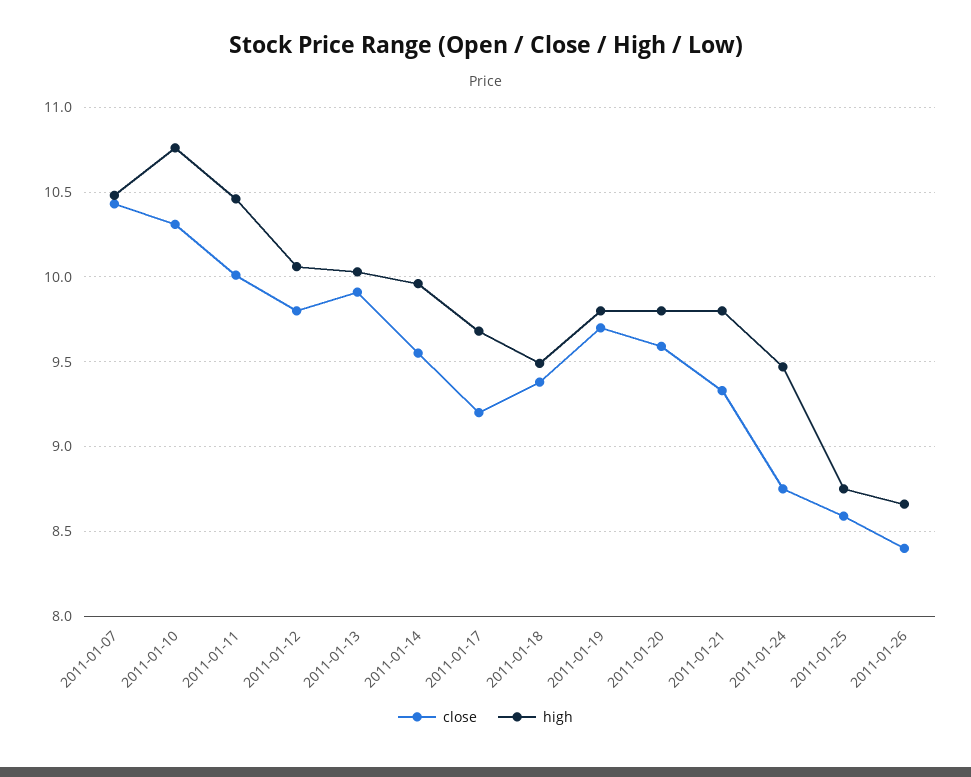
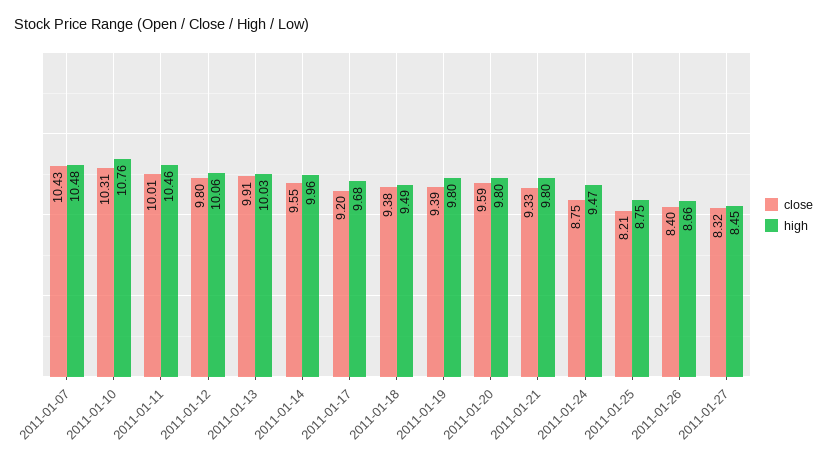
close, 2011-01-19: 9.7 -> 9.39
close, 2011-01-25: 8.6 -> 8.21
close, 2011-01-27: none -> 8.32
high, 2011-01-27: none -> 8.45

